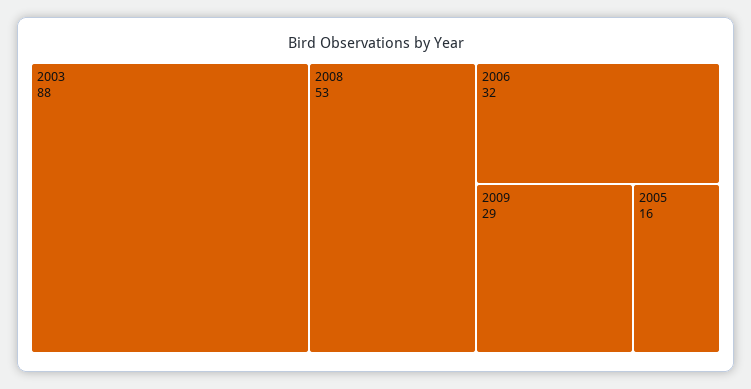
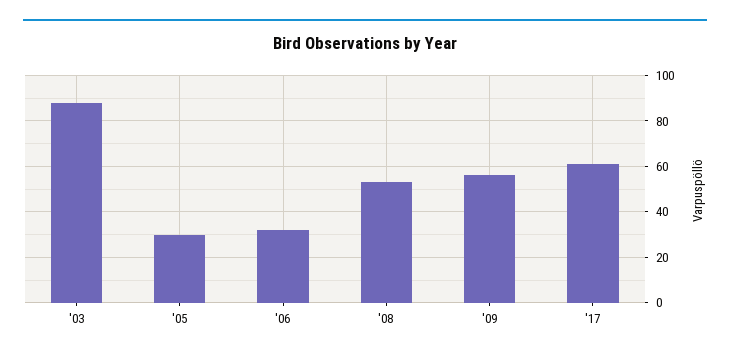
2009: 29 -> 55
2005: 16 -> 30
'17: none -> 60

